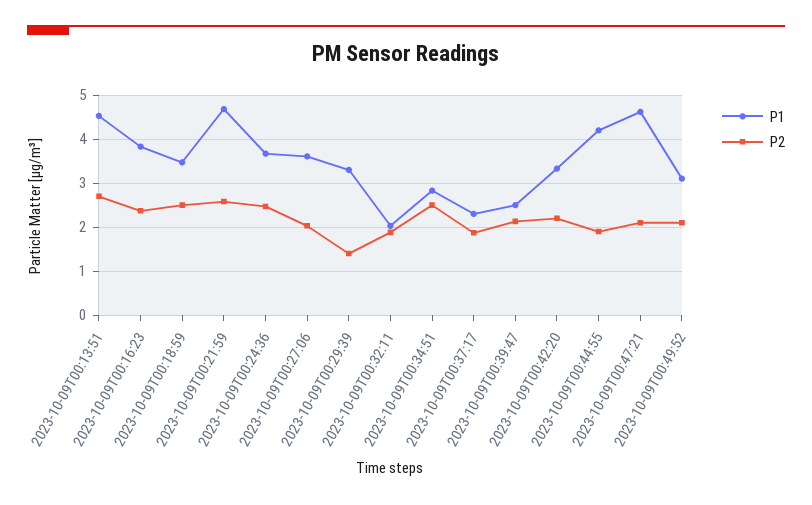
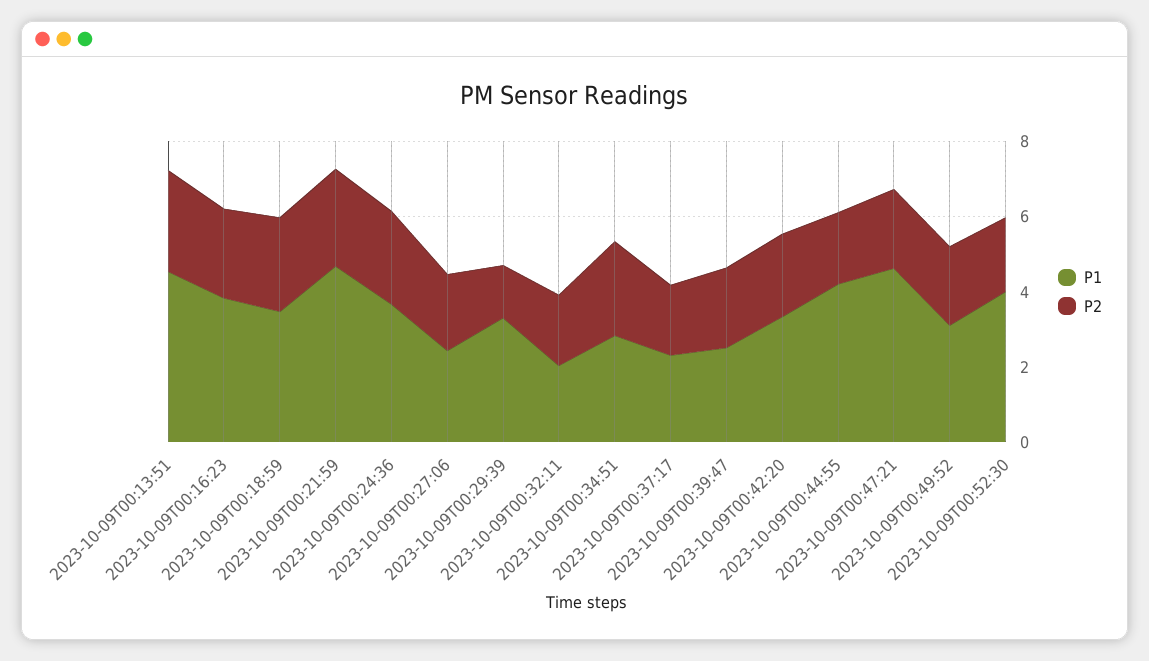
P1, 2023-10-09T00:27:06: 3.6 -> 2.5
P1, 2023-10-09T00:52:30: none -> 4
P2, 2023-10-09T00:52:30: none -> 2

